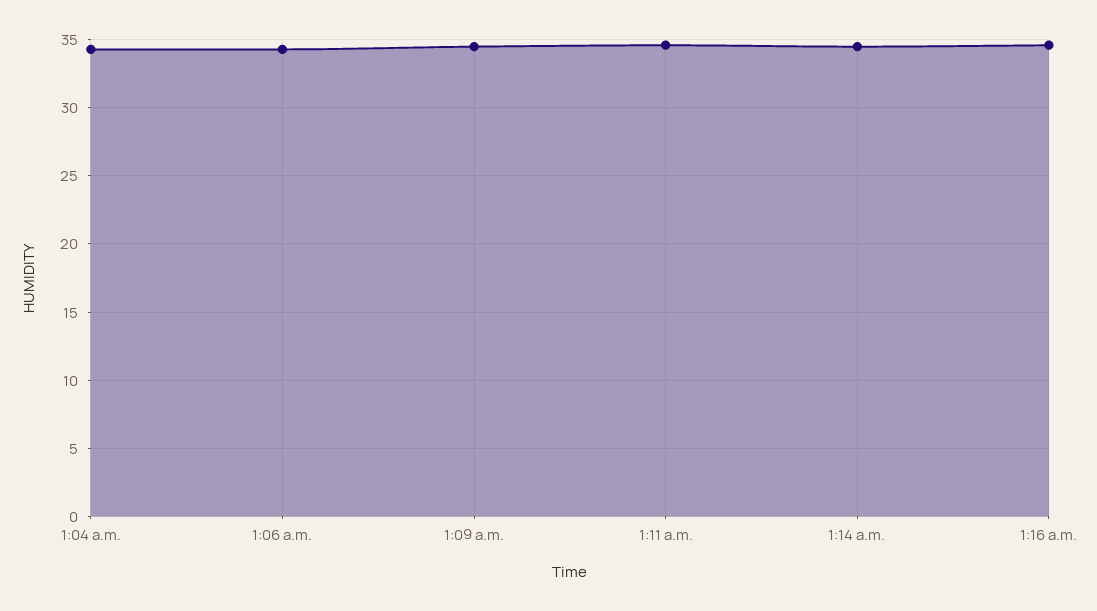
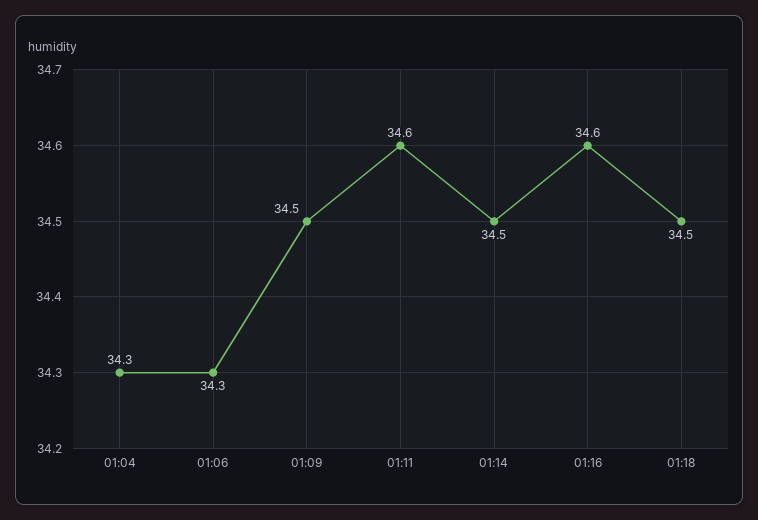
01:18: none -> 34.5

